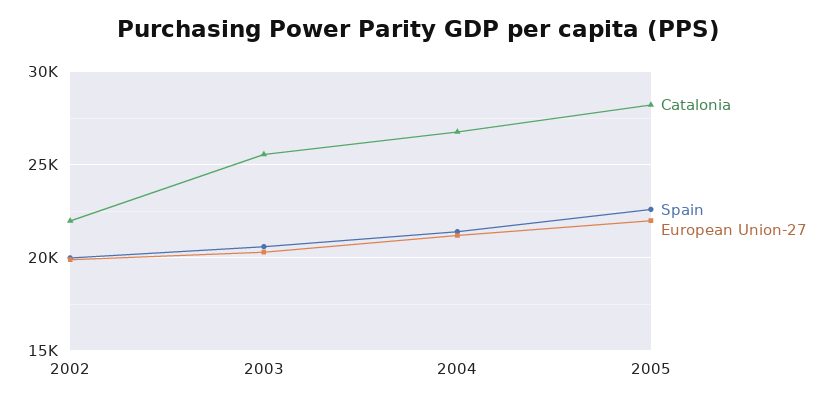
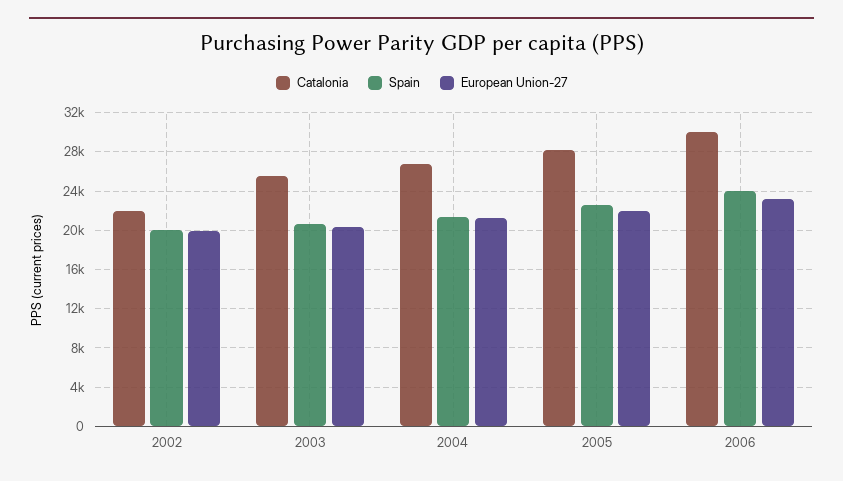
Catalonia, 2006: none -> 30000
Spain, 2006: none -> 24000
European Union-27, 2006: none -> 23000

